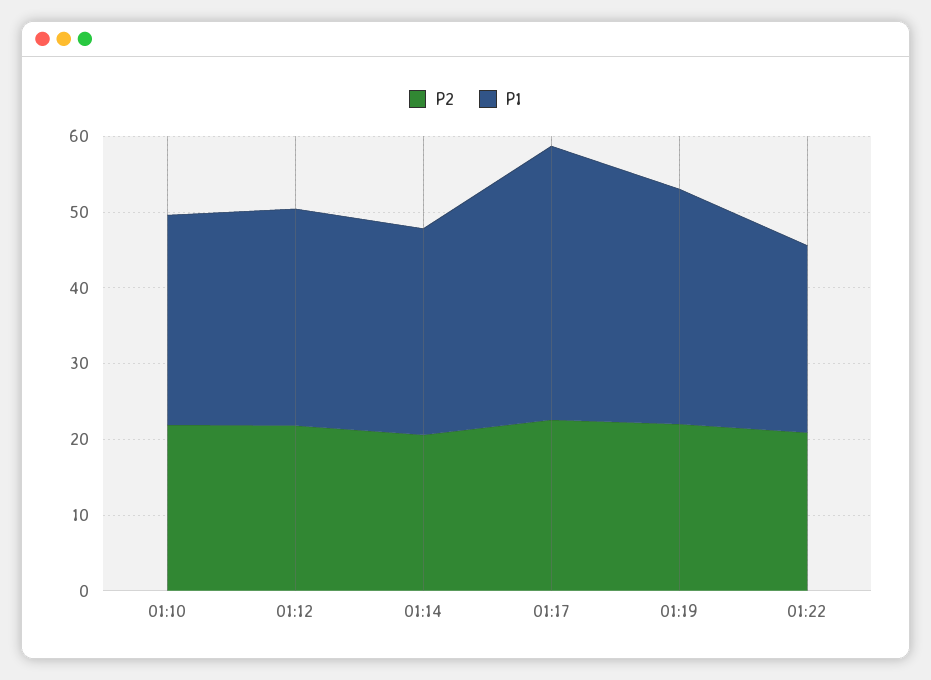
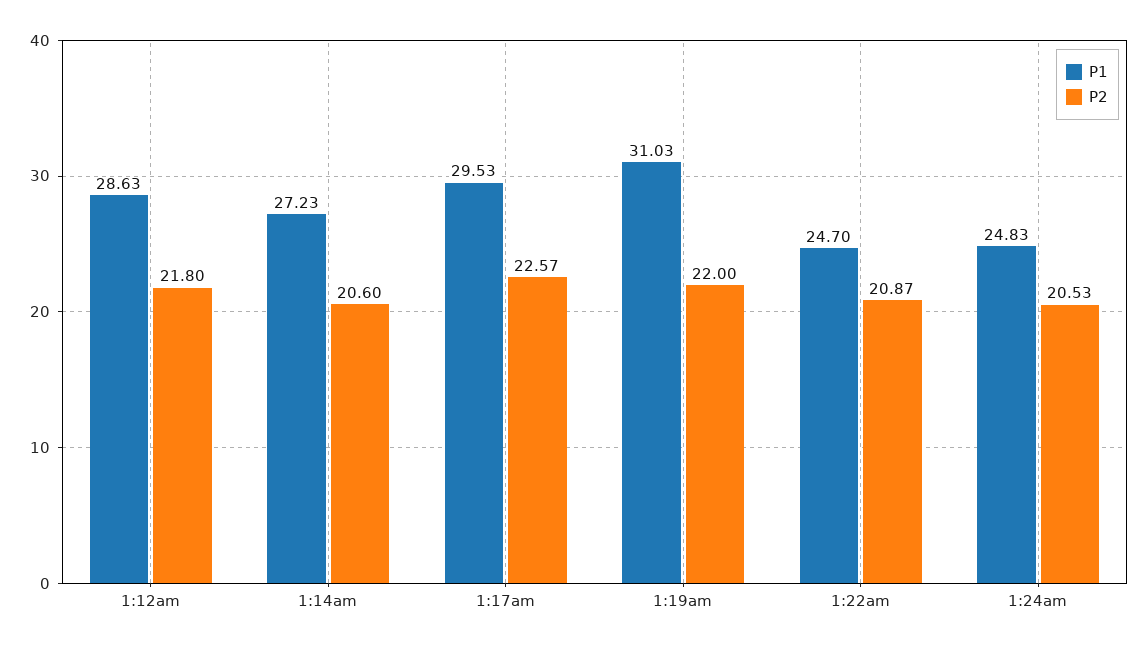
P2, 01:10: 22 -> none
P1, 01:10: 28 -> none
P1, 01:17: 36 -> 29.53
P1, 1:24am: none -> 24.83
P2, 1:24am: none -> 20.53

